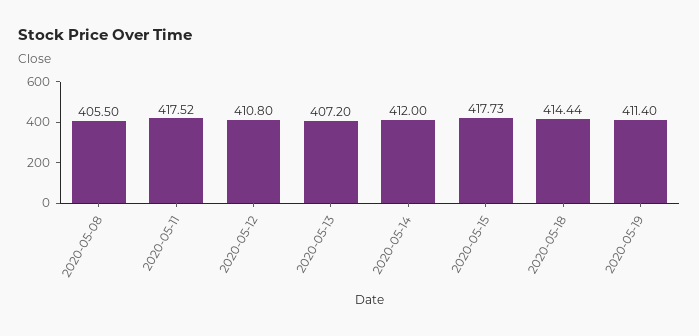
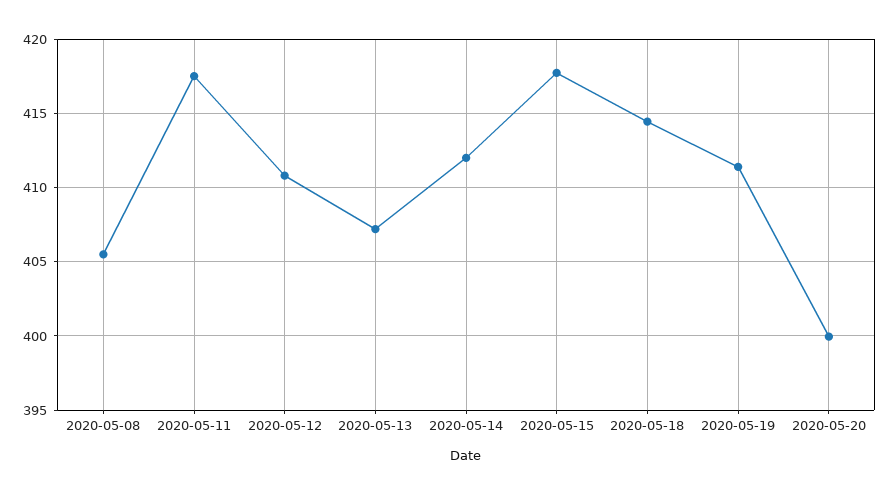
2020-05-20: none -> 400

